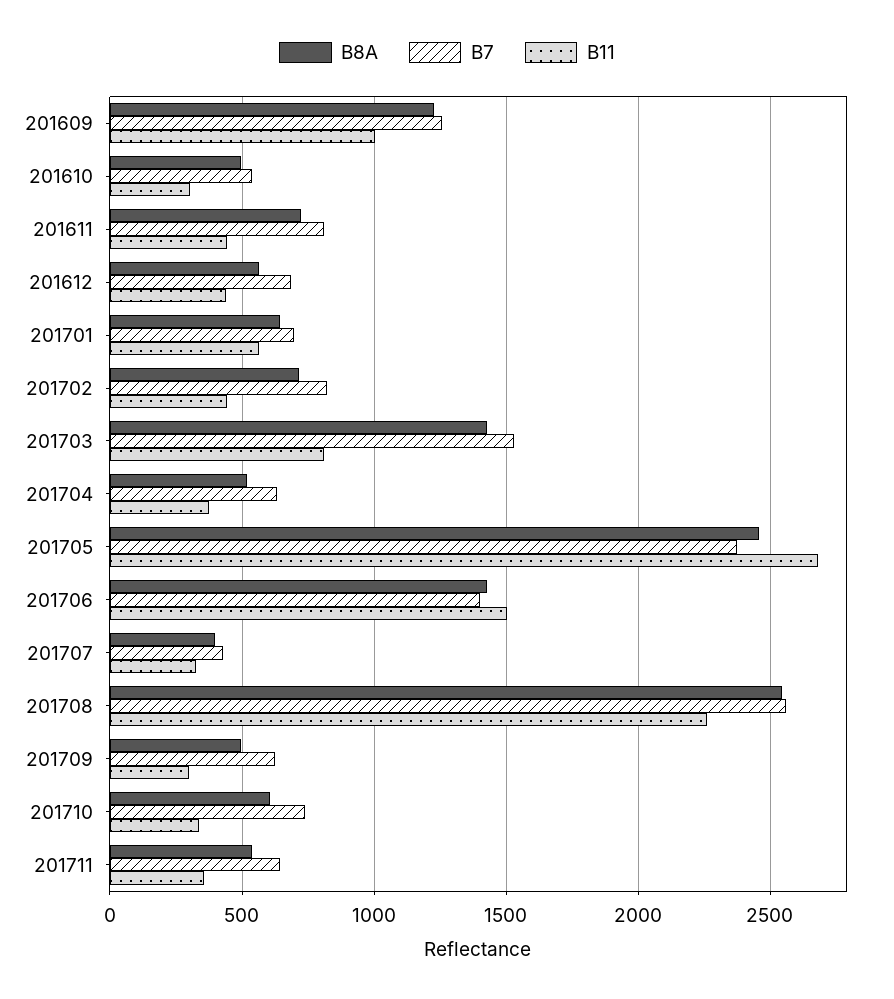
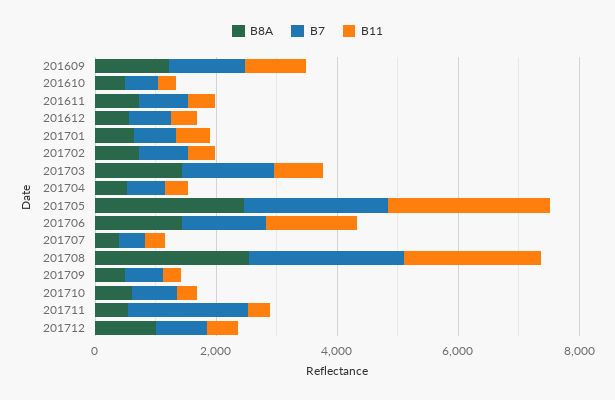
B7, 201711: 650 -> 2000
B8A, 201712: none -> 1000
B7, 201712: none -> 1000
B11, 201712: none -> 500

